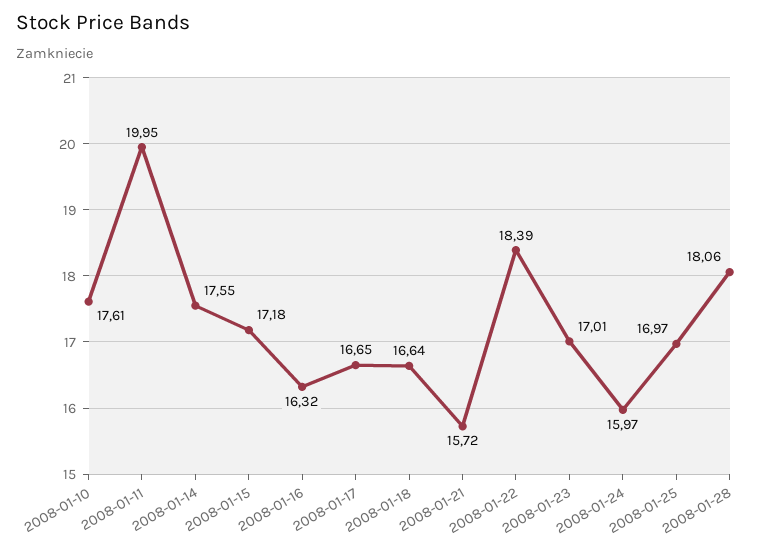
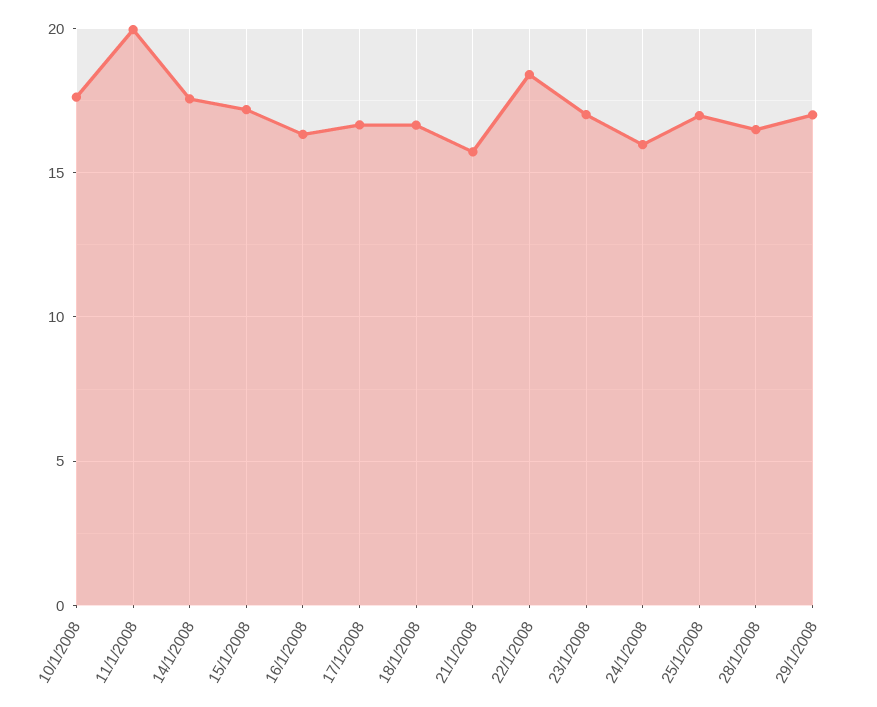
2008-01-28: 18.06 -> 16.5
29/1/2008: none -> 17

